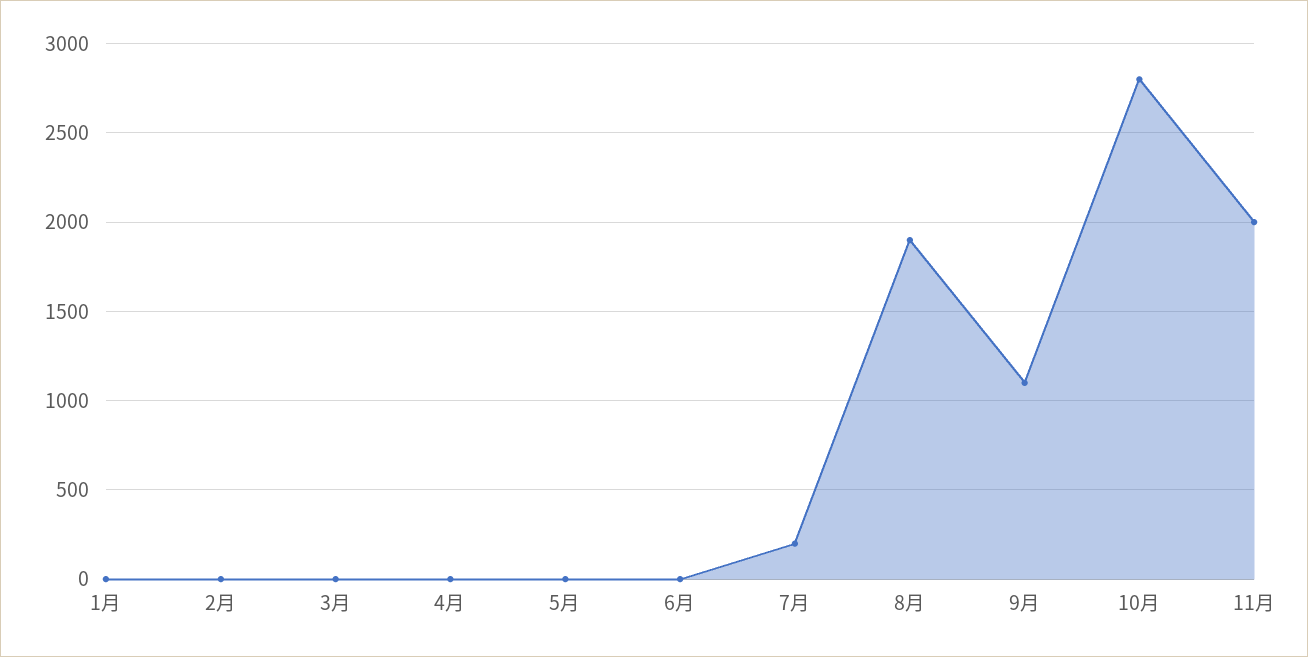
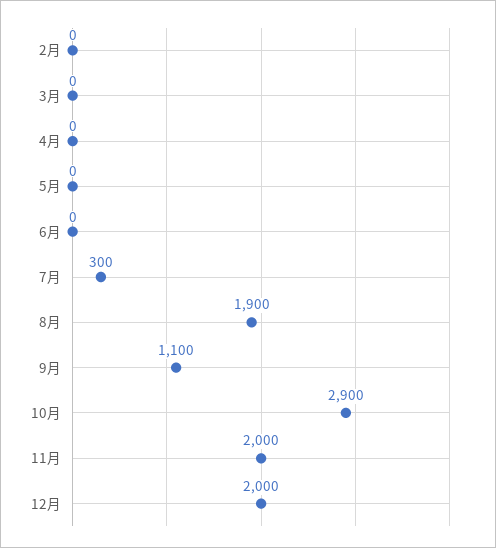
1月: 0 -> none
7月: 200 -> 300
10月: 2800 -> 2900
12月: none -> 2000

